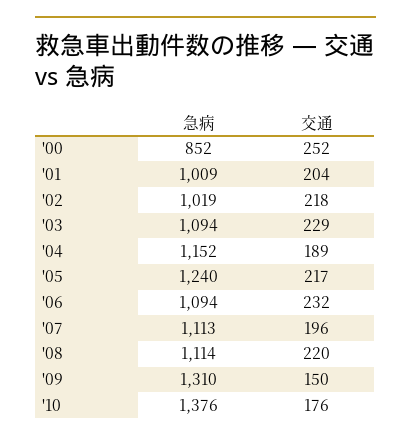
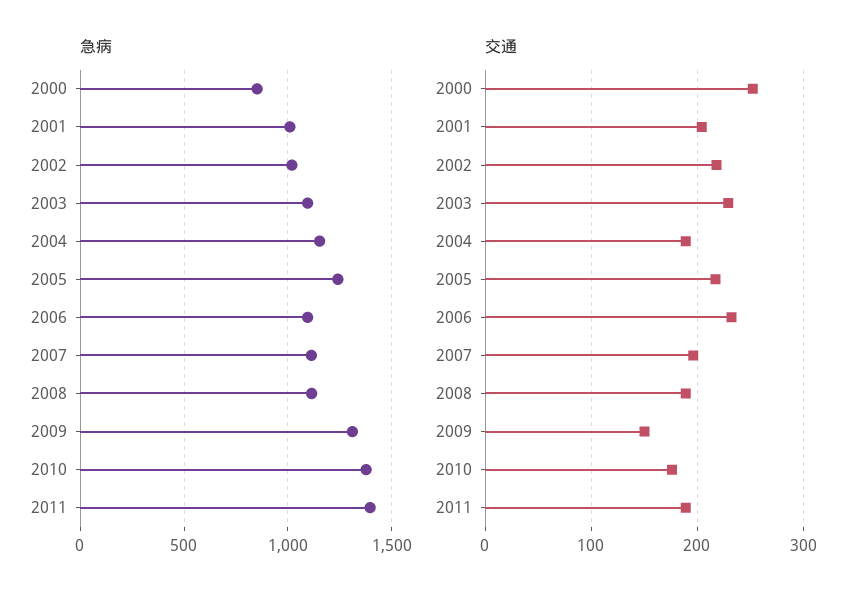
交通, '08: 220 -> 190
急病, 2011: none -> 1400
交通, 2011: none -> 190

